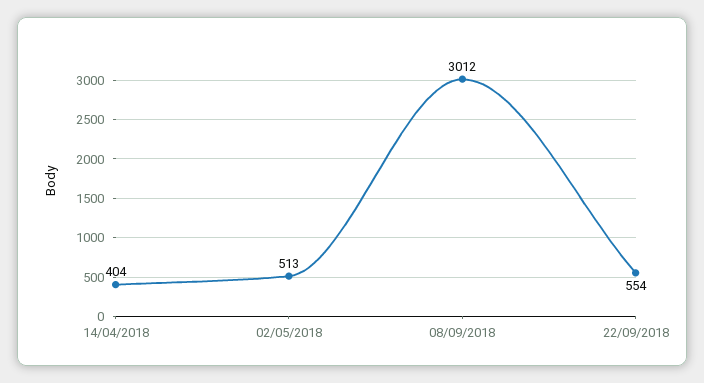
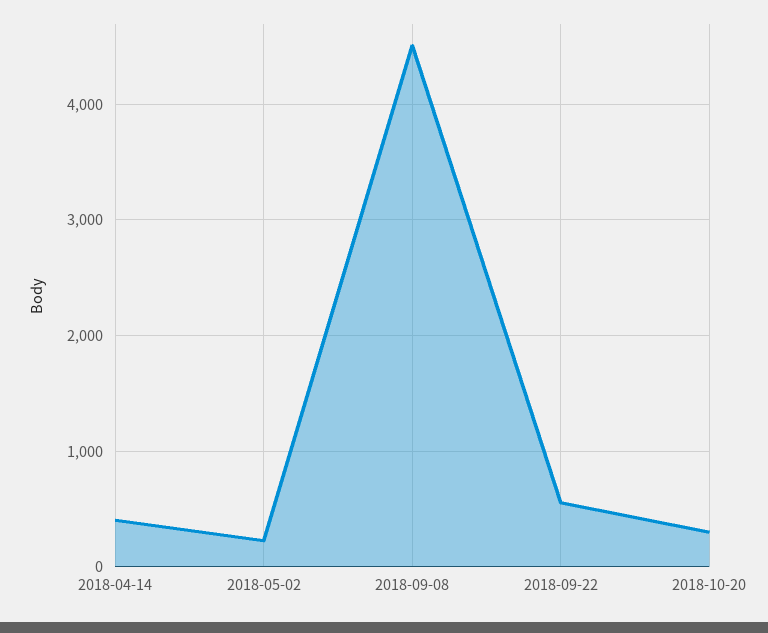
02/05/2018: 513 -> 200
08/09/2018: 3012 -> 4500
2018-10-20: none -> 300

